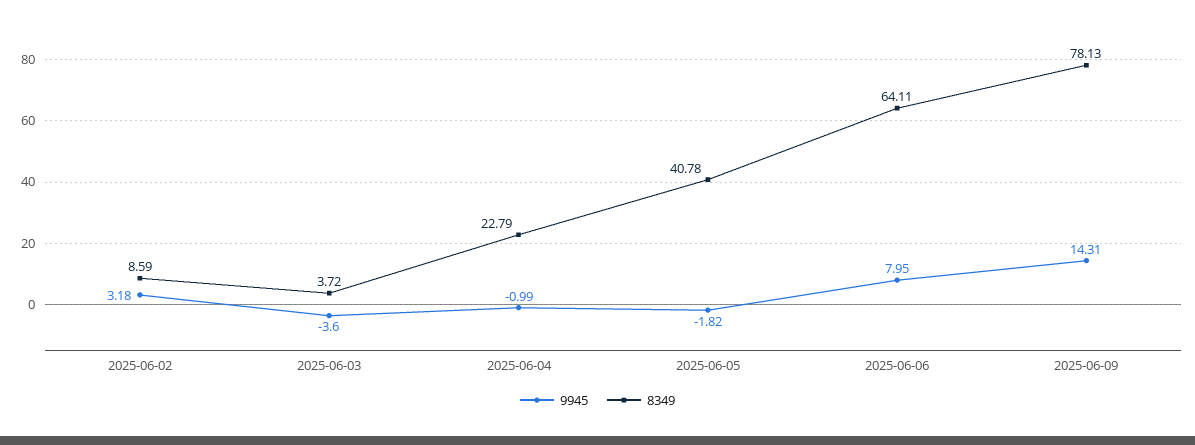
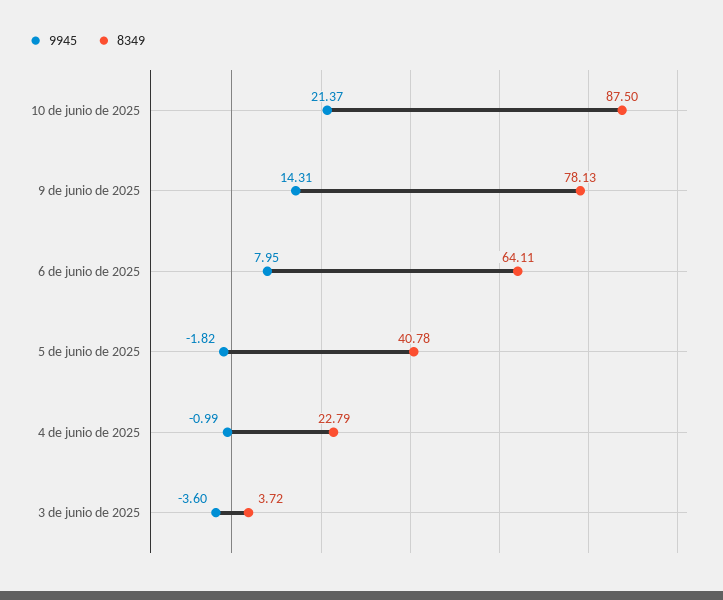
9945, 2025-06-02: 3.18 -> none
8349, 2025-06-02: 8.59 -> none
9945, 10 de junio de 2025: none -> 21.37
8349, 10 de junio de 2025: none -> 87.5

